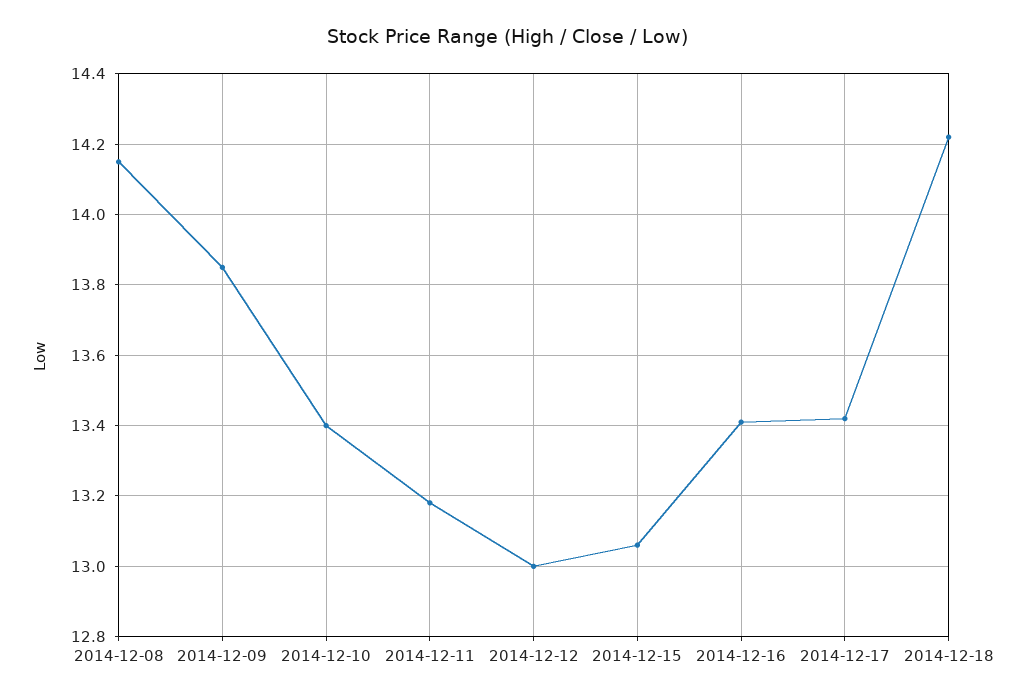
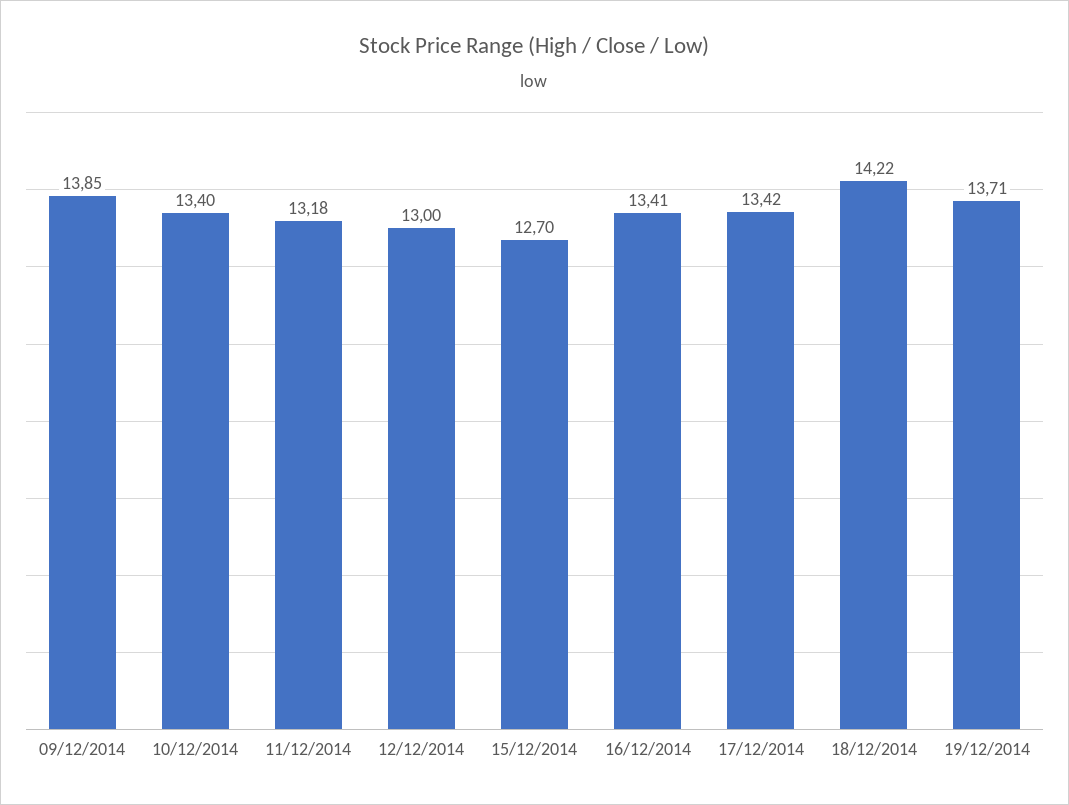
2014-12-08: 14.15 -> none
2014-12-15: 13.05 -> 12.7
19/12/2014: none -> 13.71

